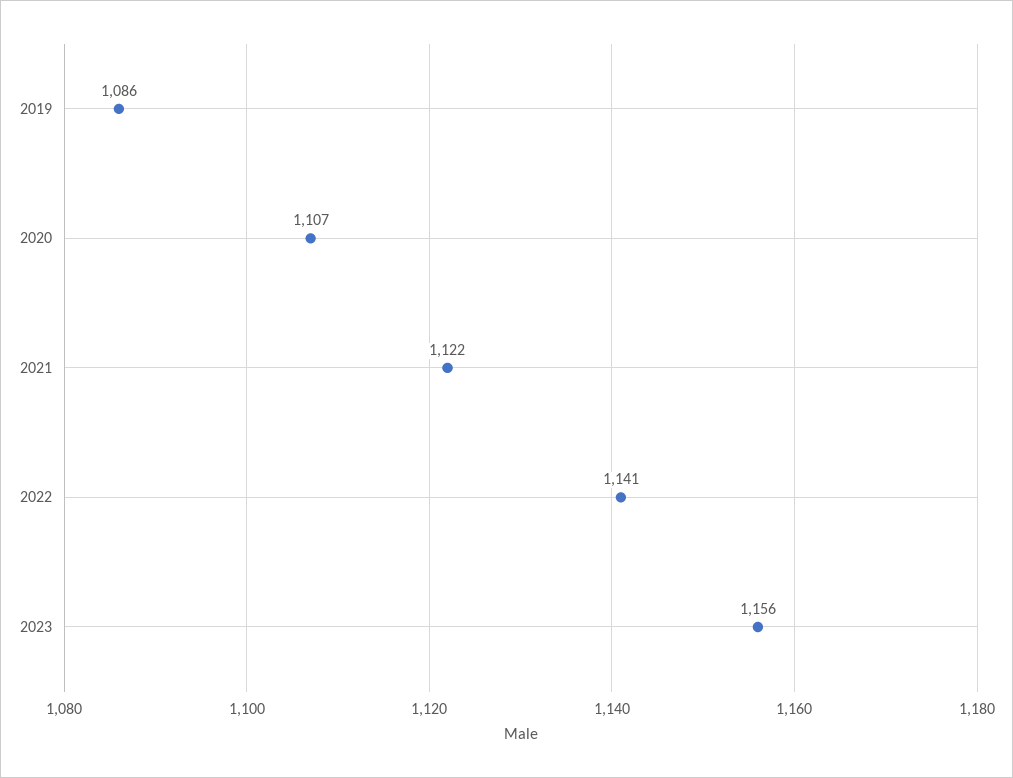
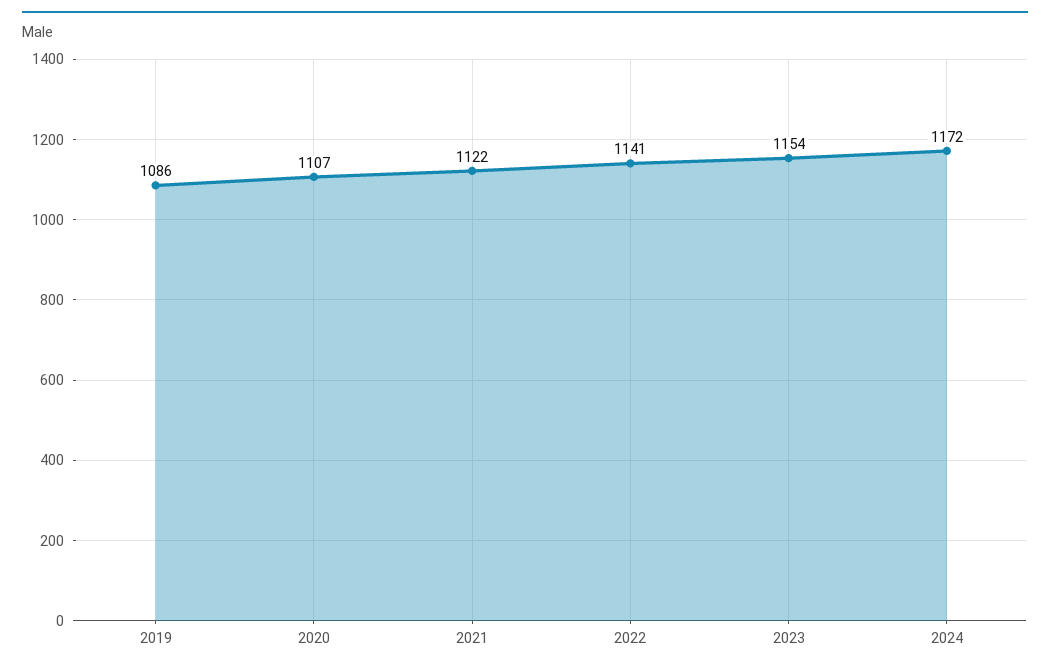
2023: 1156 -> 1154
2024: none -> 1172

